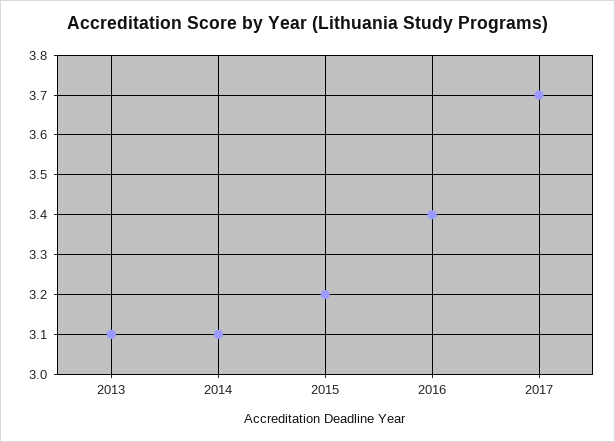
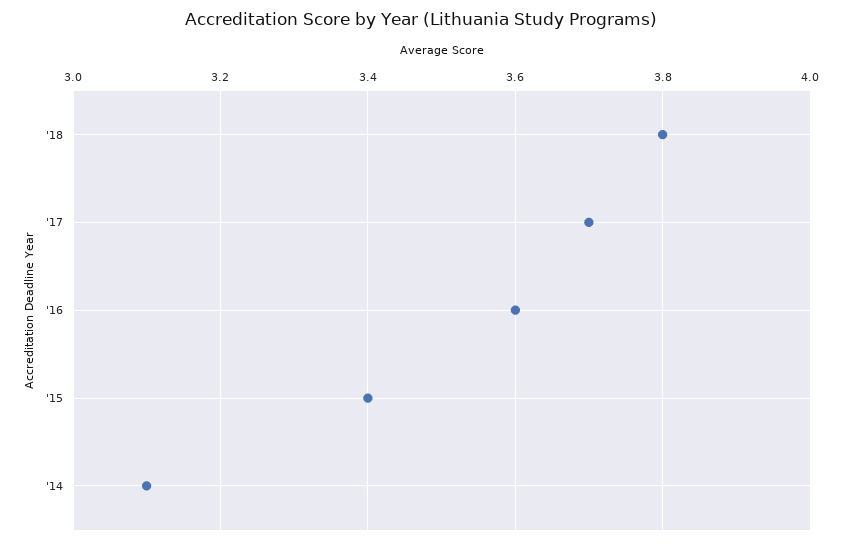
2013: 3.1 -> none
2015: 3.2 -> 3.4
2016: 3.4 -> 3.6
'18: none -> 3.8

